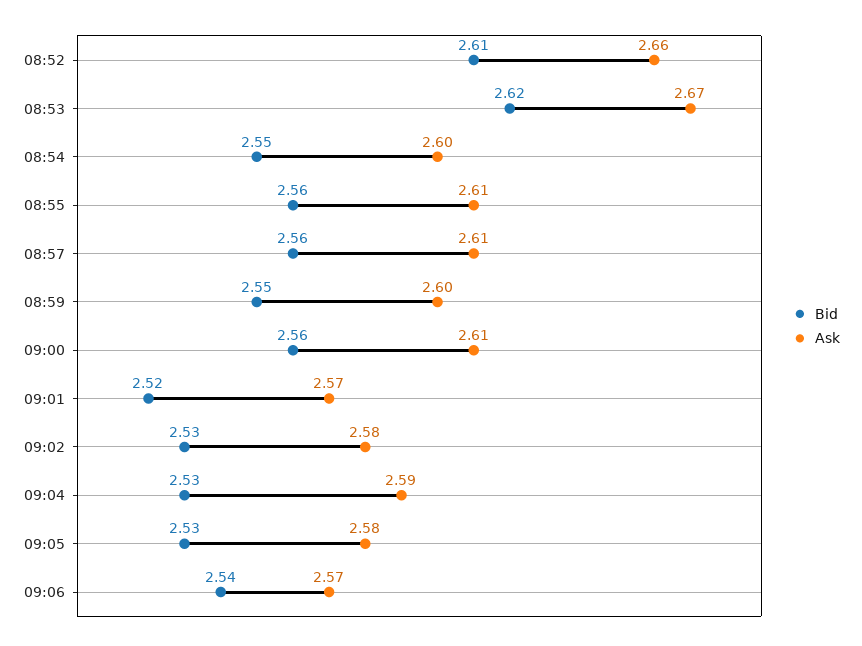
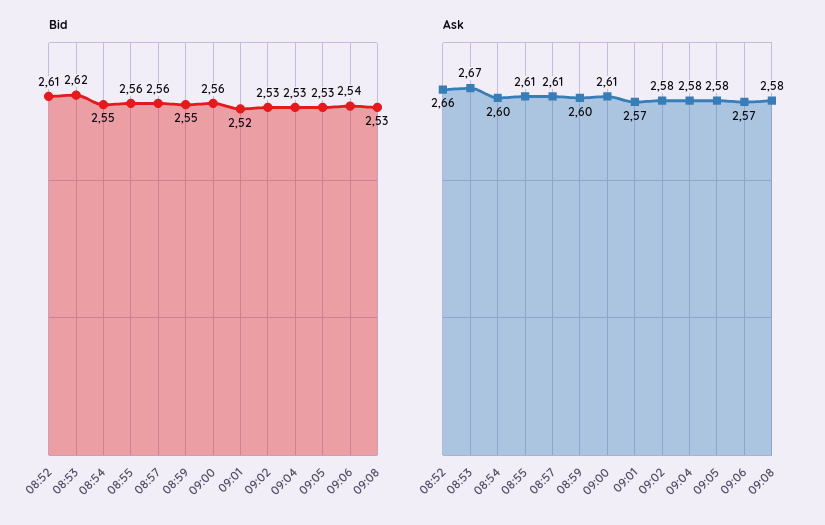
Ask, 09:04: 2.59 -> 2.58
Bid, 09:08: none -> 2.53
Ask, 09:08: none -> 2.58

